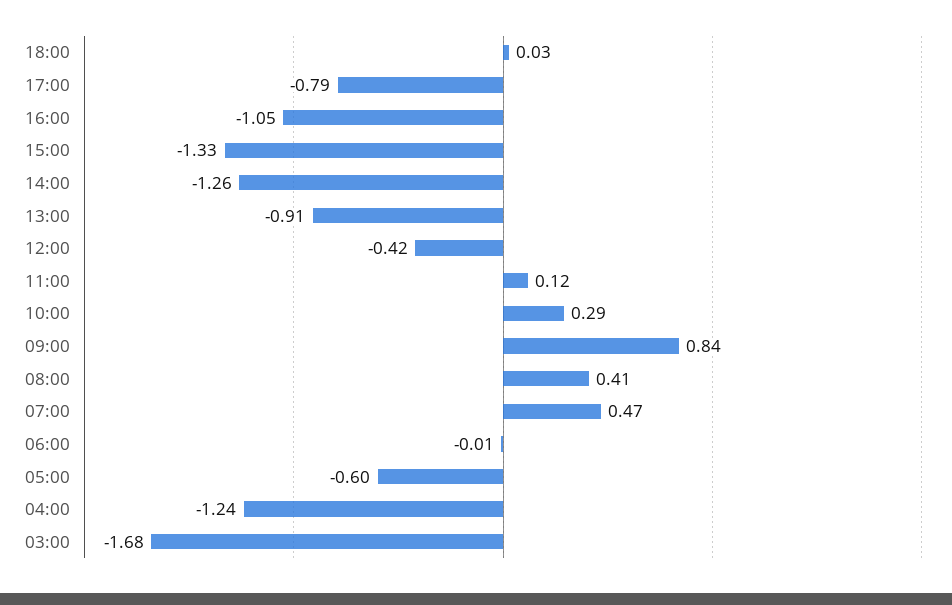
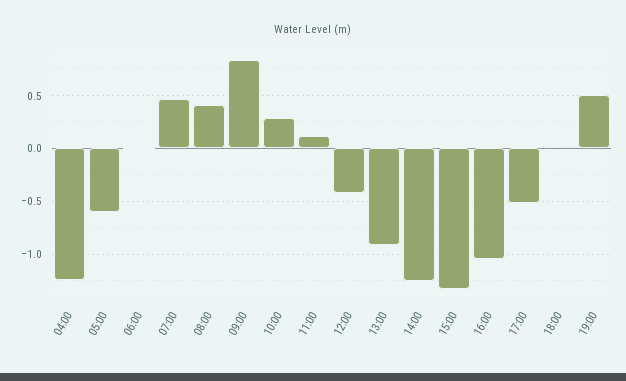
17:00: -0.79 -> -0.5
03:00: -1.68 -> none
19:00: none -> 0.5

